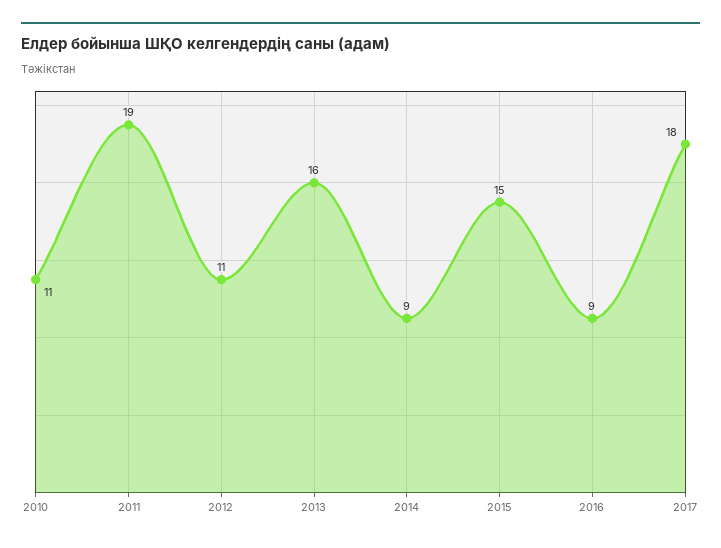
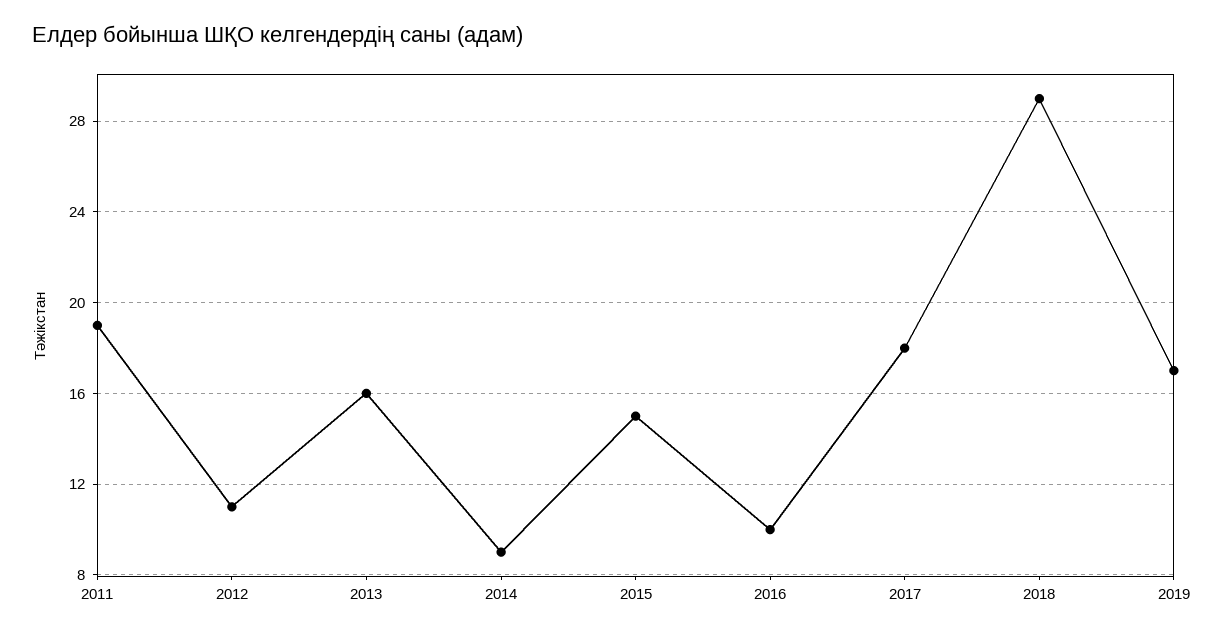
2010: 11 -> none
2016: 9 -> 10
2018: none -> 29
2019: none -> 17

